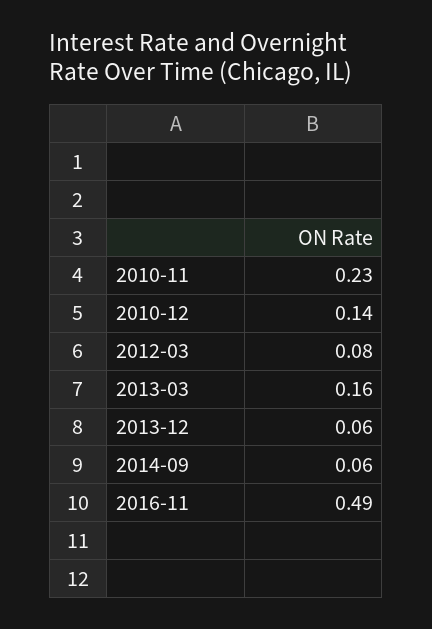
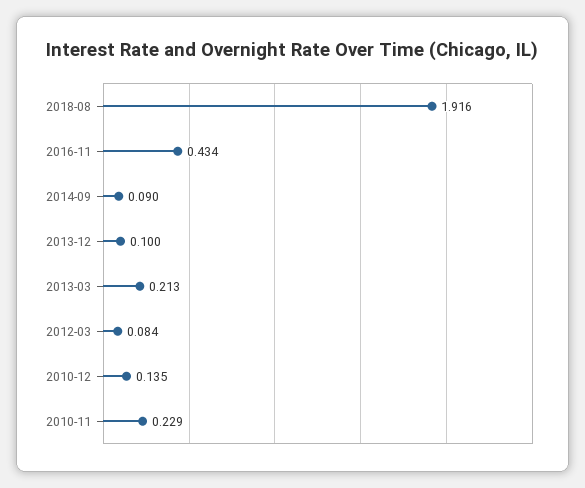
2013-03: 0.16 -> 0.213
2013-12: 0.06 -> 0.1
2014-09: 0.06 -> 0.09
2016-11: 0.49 -> 0.434
2018-08: none -> 1.916

